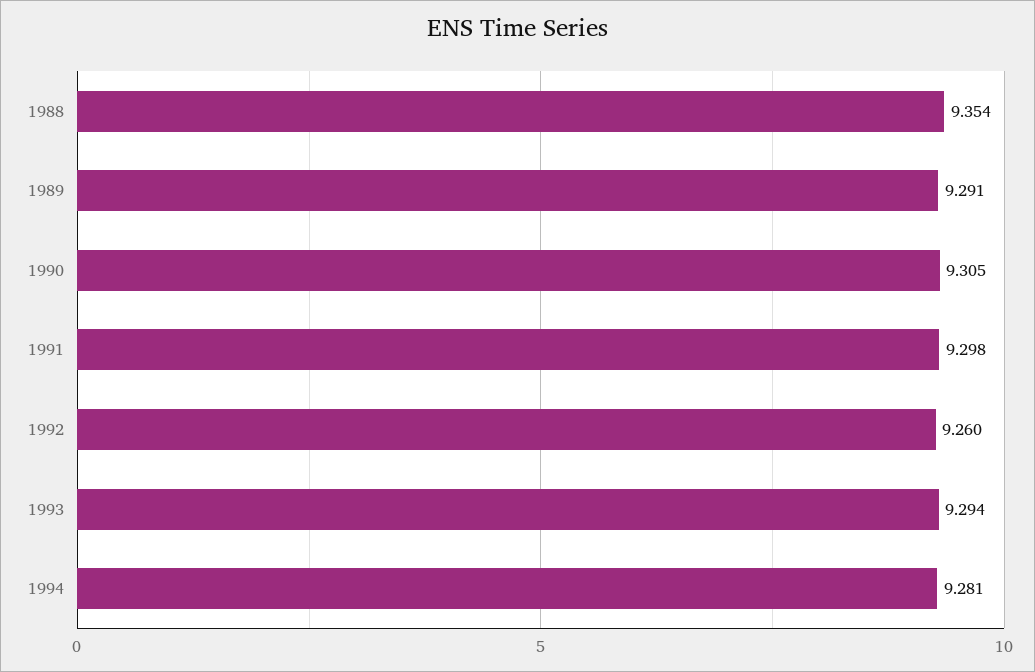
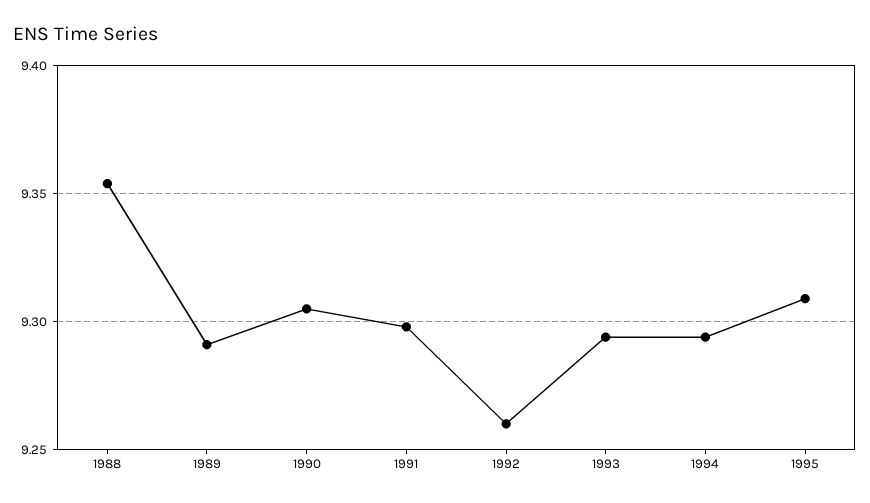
1994: 9.281 -> 9.295
1995: none -> 9.31

